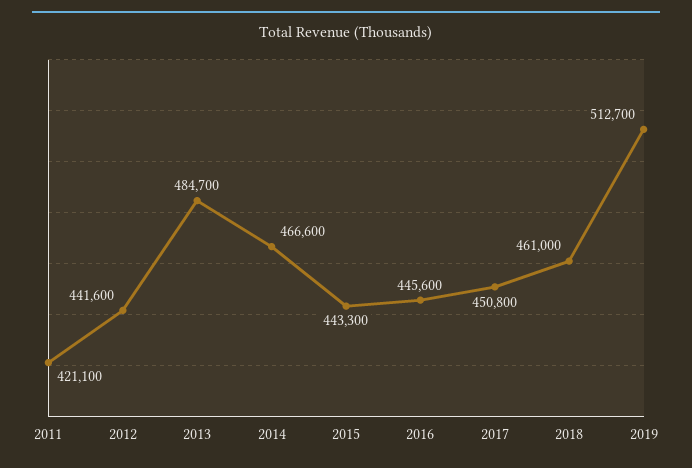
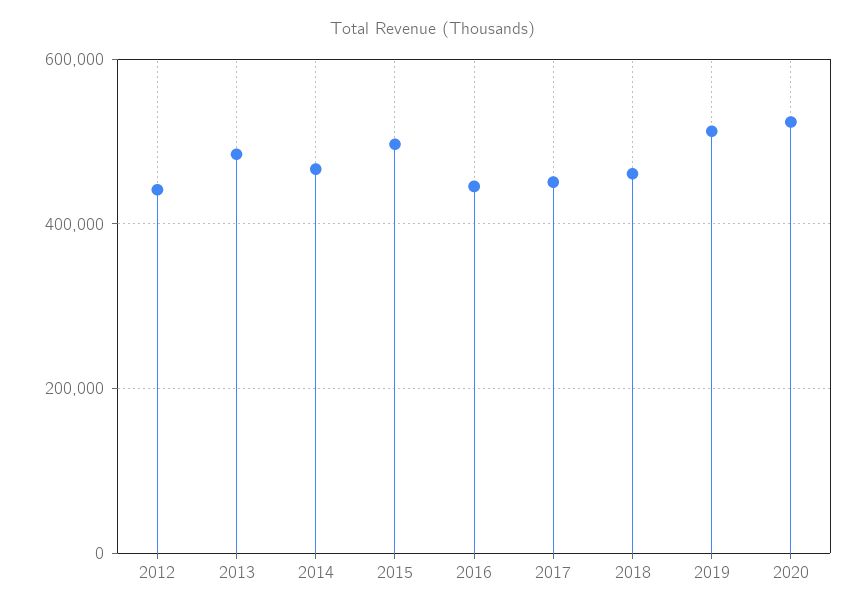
2011: 421100 -> none
2015: 443300 -> 500000
2020: none -> 520000

